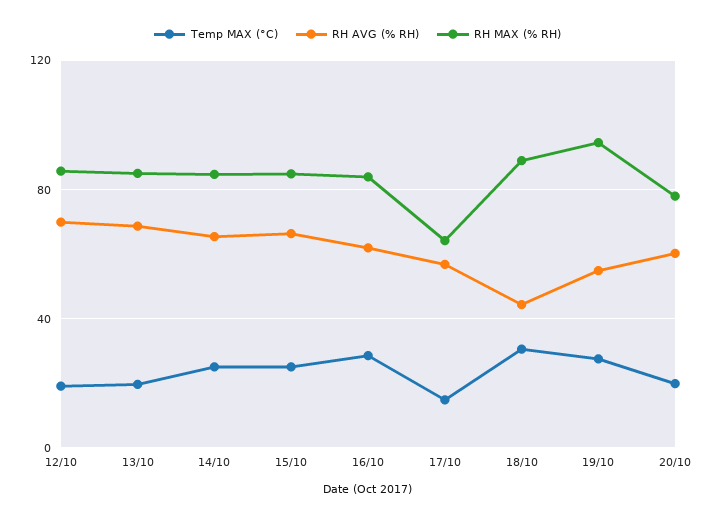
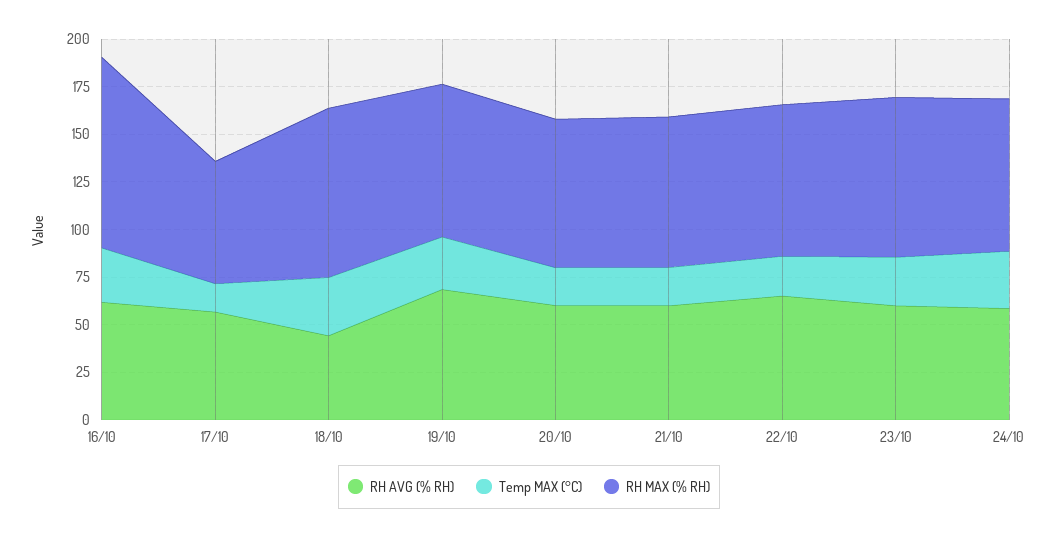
Temp MAX (°C), 12/10: 20 -> none
RH AVG (% RH), 12/10: 70 -> none
RH MAX (% RH), 12/10: 85 -> none
Temp MAX (°C), 13/10: 20 -> none
RH AVG (% RH), 13/10: 70 -> none
RH MAX (% RH), 13/10: 85 -> none
Temp MAX (°C), 14/10: 25 -> none
RH AVG (% RH), 14/10: 65 -> none
RH MAX (% RH), 14/10: 85 -> none
Temp MAX (°C), 15/10: 25 -> none
RH AVG (% RH), 15/10: 65 -> none
RH MAX (% RH), 15/10: 85 -> none
RH MAX (% RH), 16/10: 85 -> 100
RH AVG (% RH), 19/10: 55 -> 70
RH MAX (% RH), 19/10: 95 -> 80
RH AVG (% RH), 21/10: none -> 60
Temp MAX (°C), 21/10: none -> 20
RH MAX (% RH), 21/10: none -> 80
RH AVG (% RH), 22/10: none -> 65
Temp MAX (°C), 22/10: none -> 20
RH MAX (% RH), 22/10: none -> 80
RH AVG (% RH), 23/10: none -> 60
Temp MAX (°C), 23/10: none -> 25
RH MAX (% RH), 23/10: none -> 85
RH AVG (% RH), 24/10: none -> 60
Temp MAX (°C), 24/10: none -> 30
RH MAX (% RH), 24/10: none -> 80

